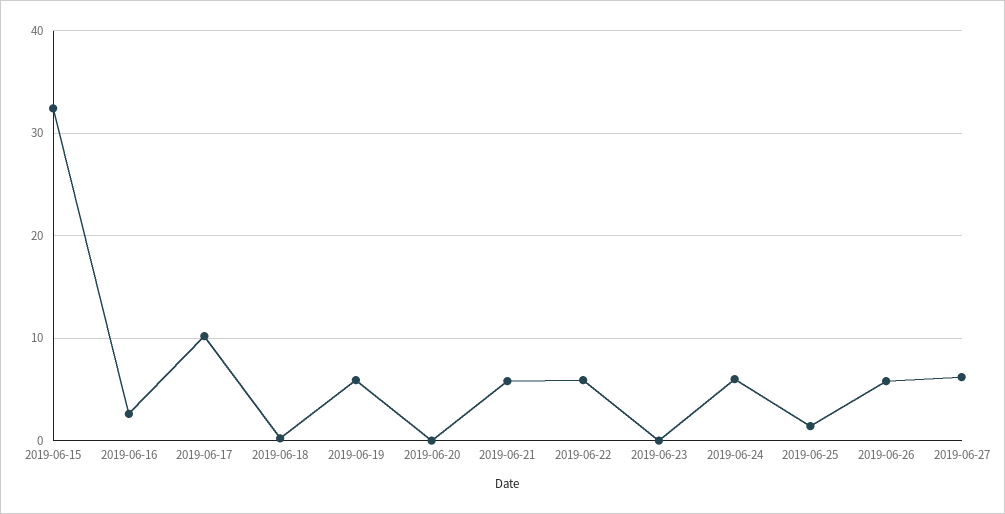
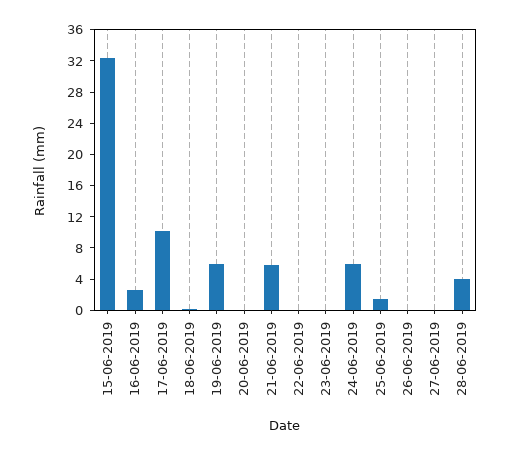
2019-06-22: 6 -> 0
2019-06-26: 6 -> 0
2019-06-27: 6 -> 0
28-06-2019: none -> 4

